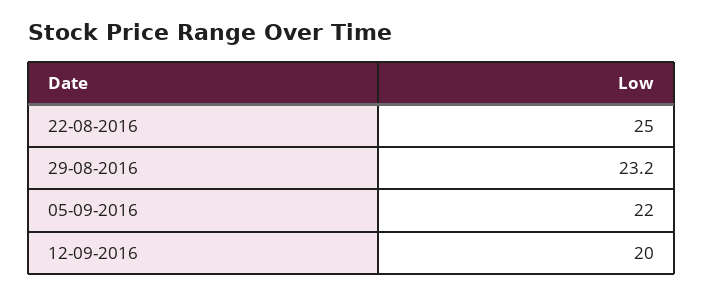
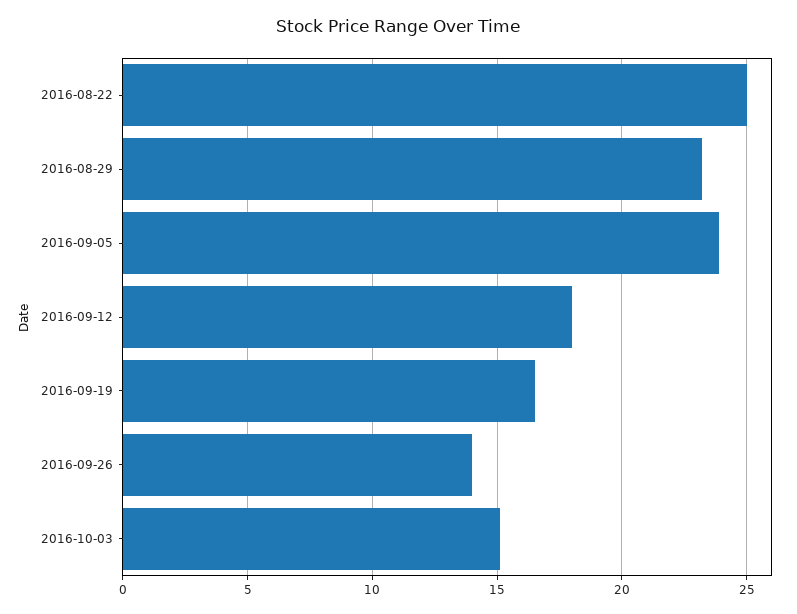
05-09-2016: 22 -> 24
12-09-2016: 20 -> 18
2016-09-19: none -> 16.5
2016-09-26: none -> 14
2016-10-03: none -> 15

